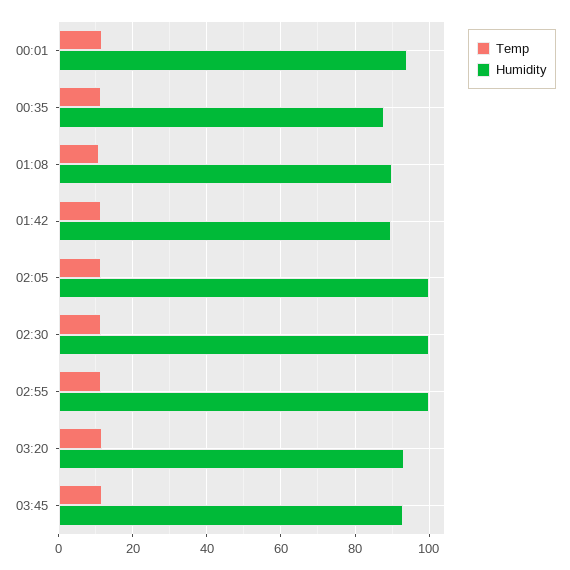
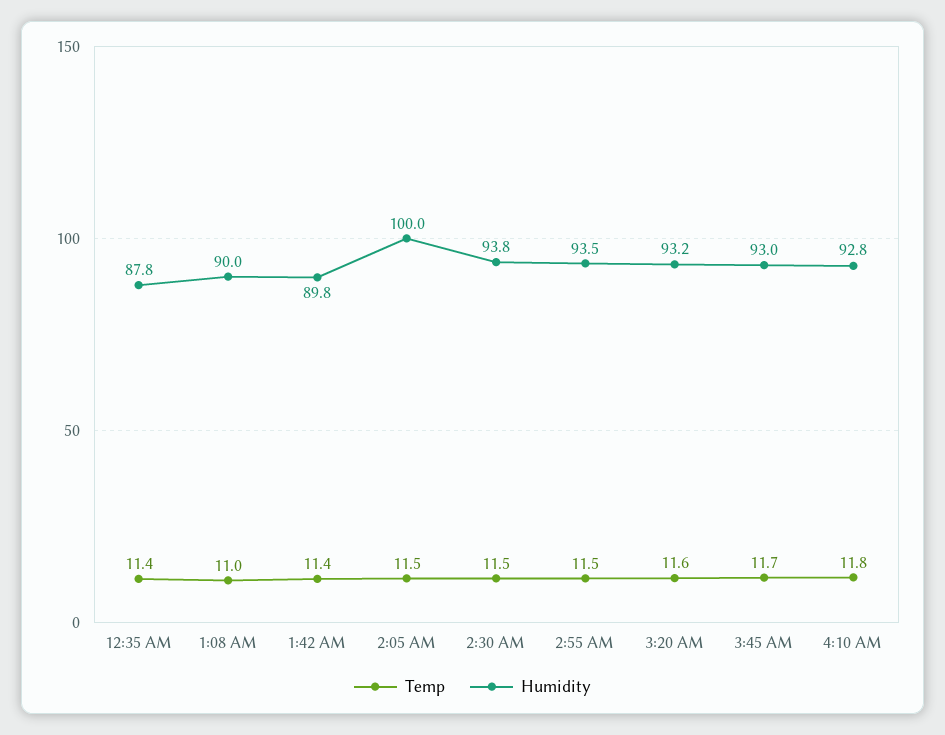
Temp, 00:01: 12 -> none
Humidity, 00:01: 94 -> none
Humidity, 02:30: 100 -> 93.8
Humidity, 02:55: 100 -> 93.5
Temp, 4:10 AM: none -> 11.8
Humidity, 4:10 AM: none -> 92.8

